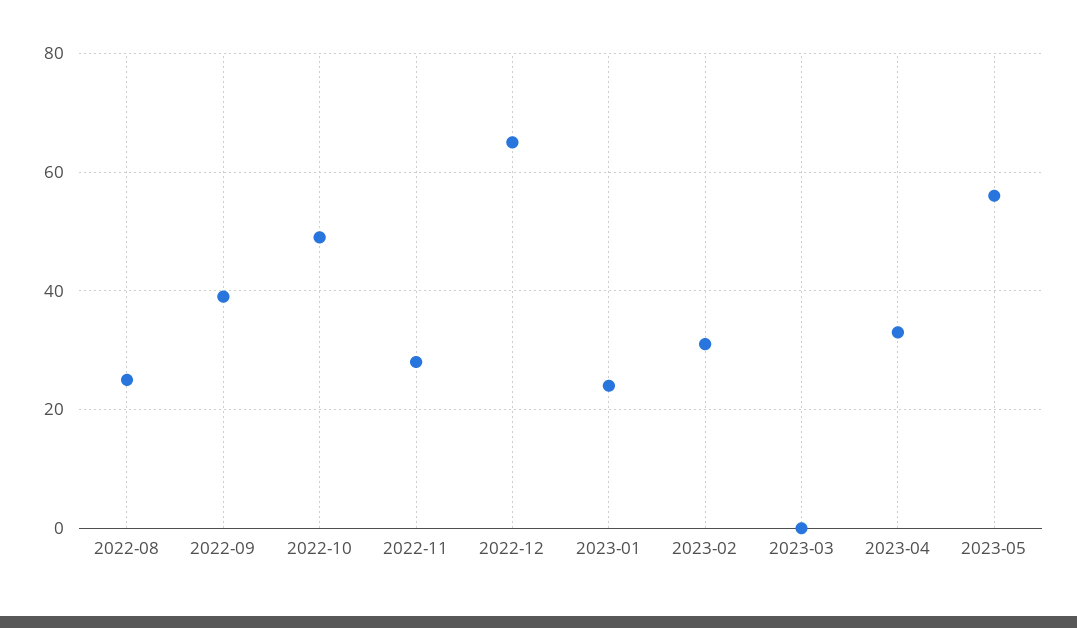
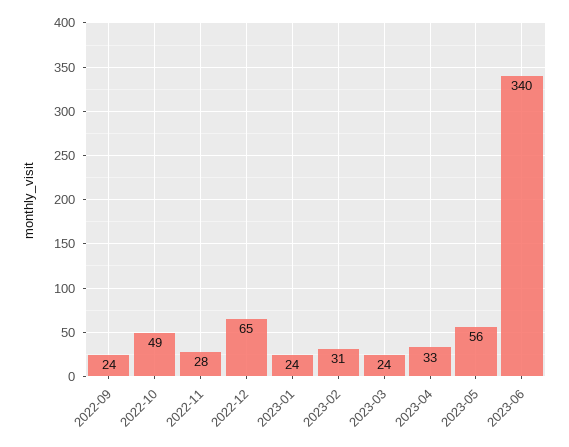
2022-08: 25 -> none
2022-09: 40 -> 24
2023-03: 0 -> 24
2023-06: none -> 340

